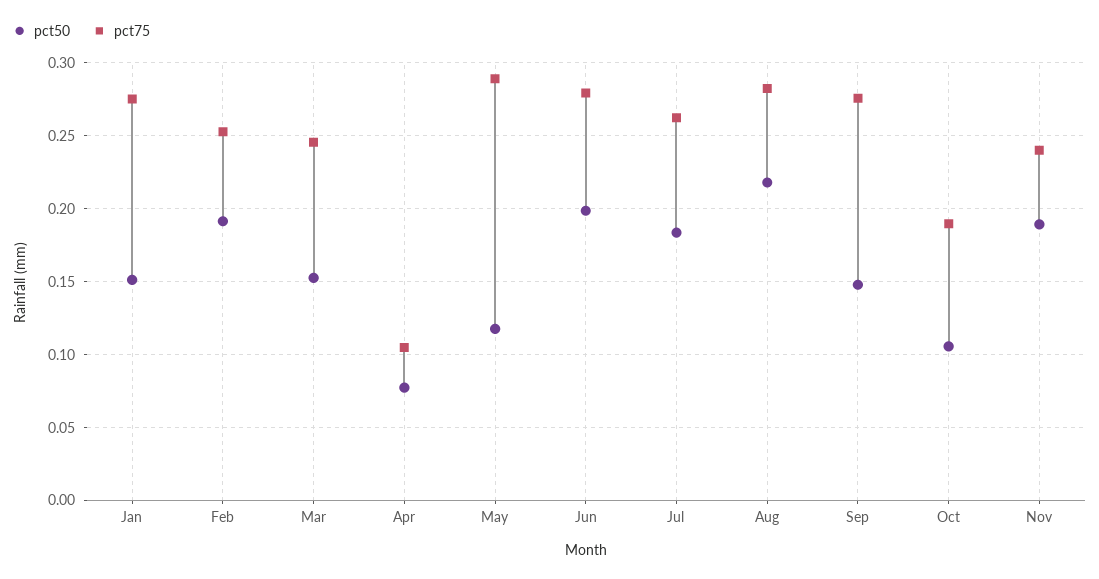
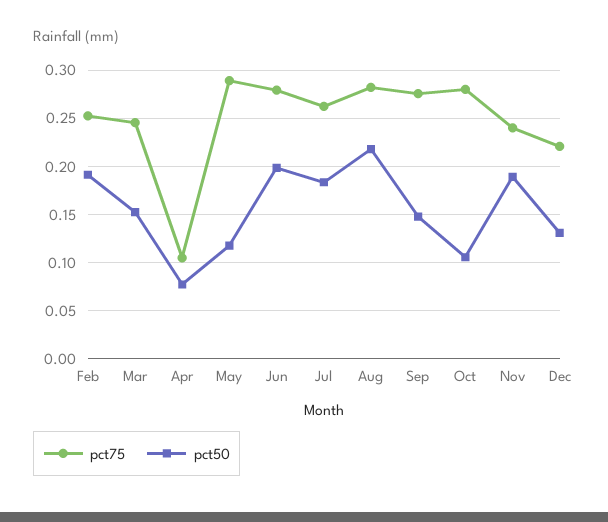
pct50, Jan: 0.15 -> none
pct75, Jan: 0.275 -> none
pct75, Oct: 0.19 -> 0.28
pct75, Dec: none -> 0.22
pct50, Dec: none -> 0.13

